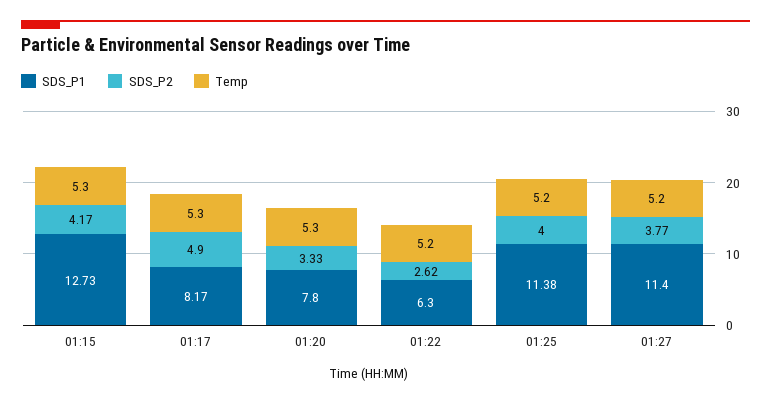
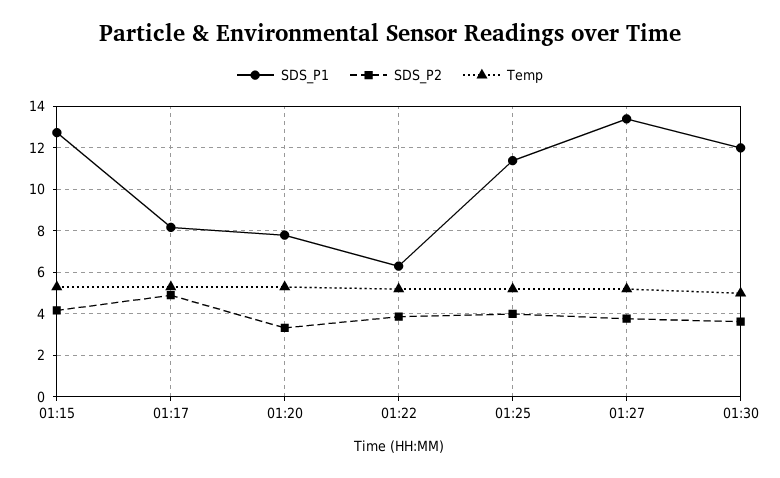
SDS_P2, 01:22: 2.62 -> 4
SDS_P1, 01:27: 11.4 -> 13.5
SDS_P1, 01:30: none -> 12
SDS_P2, 01:30: none -> 3.5
Temp, 01:30: none -> 5

